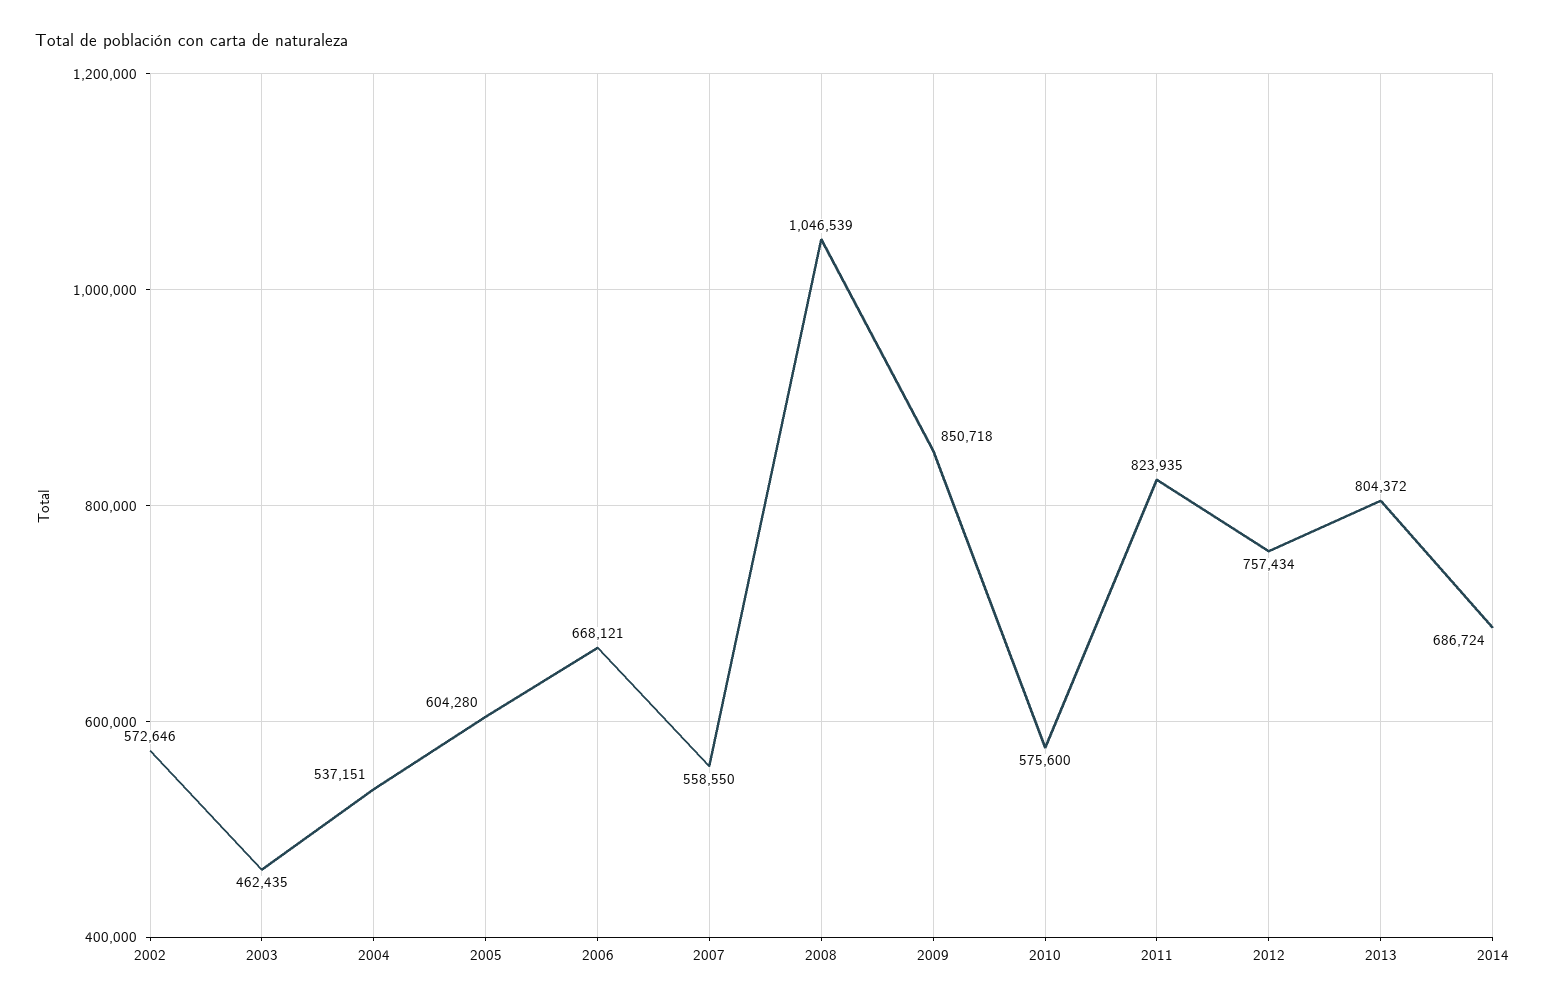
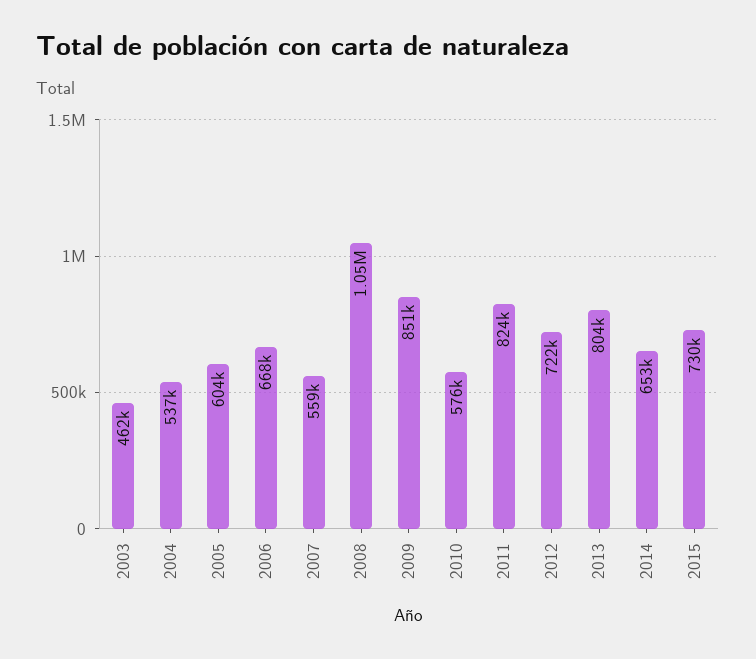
2002: 572646 -> none
2012: 757434 -> 722000
2014: 686724 -> 653000
2015: none -> 730000

